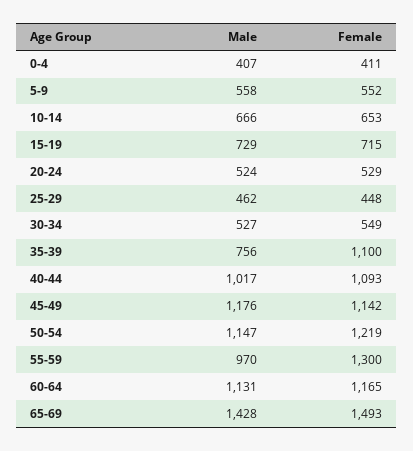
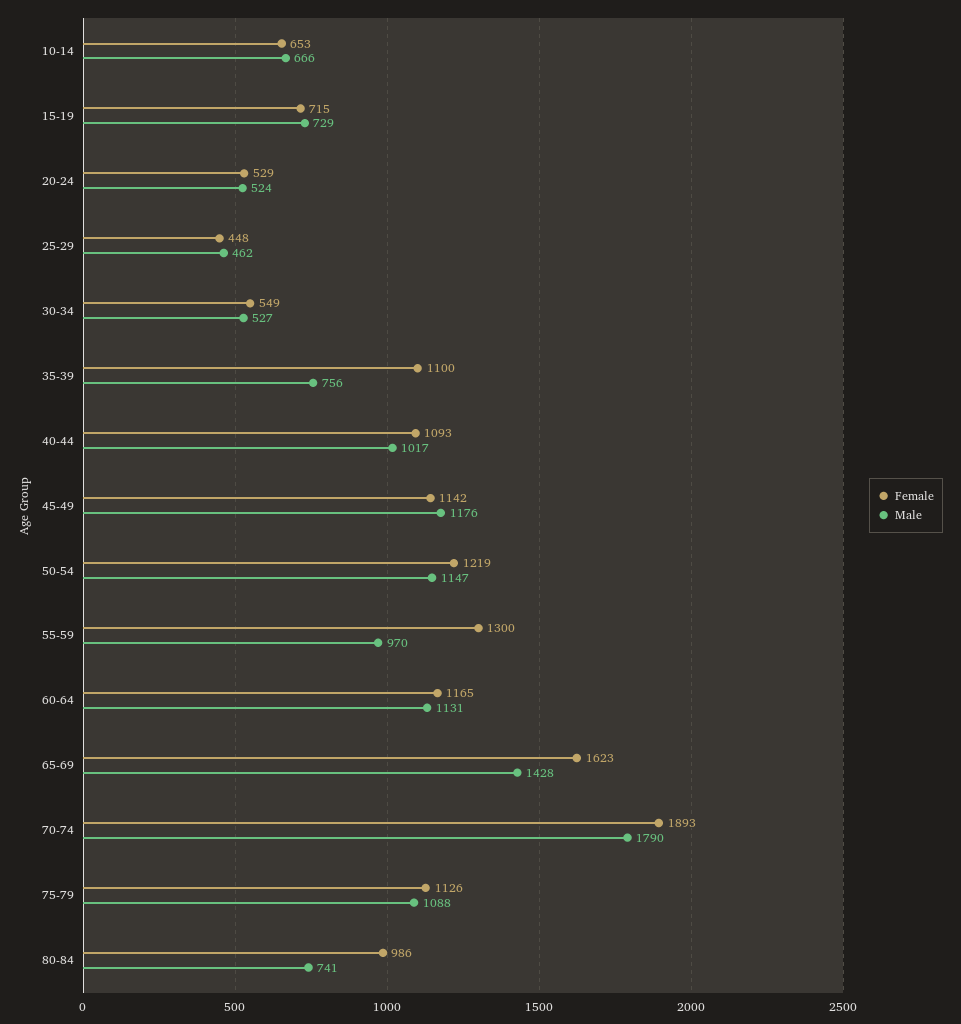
Male, 0-4: 407 -> none
Female, 0-4: 411 -> none
Male, 5-9: 558 -> none
Female, 5-9: 552 -> none
Female, 65-69: 1493 -> 1623
Female, 70-74: none -> 1893
Male, 70-74: none -> 1790
Female, 75-79: none -> 1126
Male, 75-79: none -> 1088
Female, 80-84: none -> 986
Male, 80-84: none -> 741

